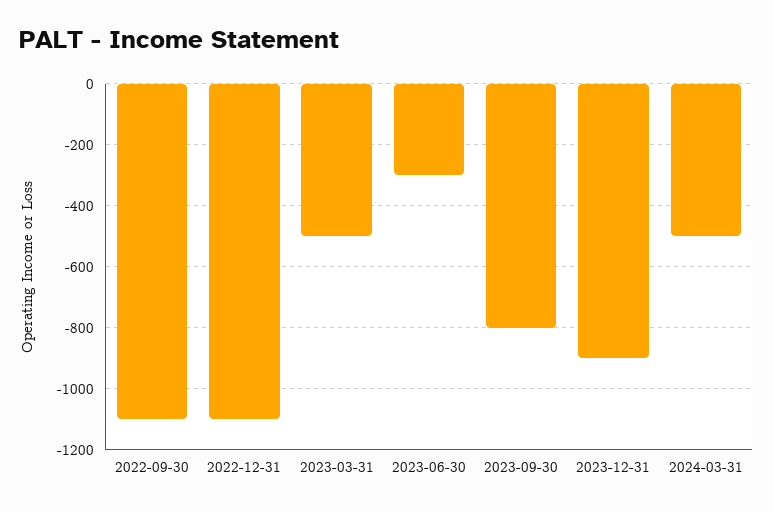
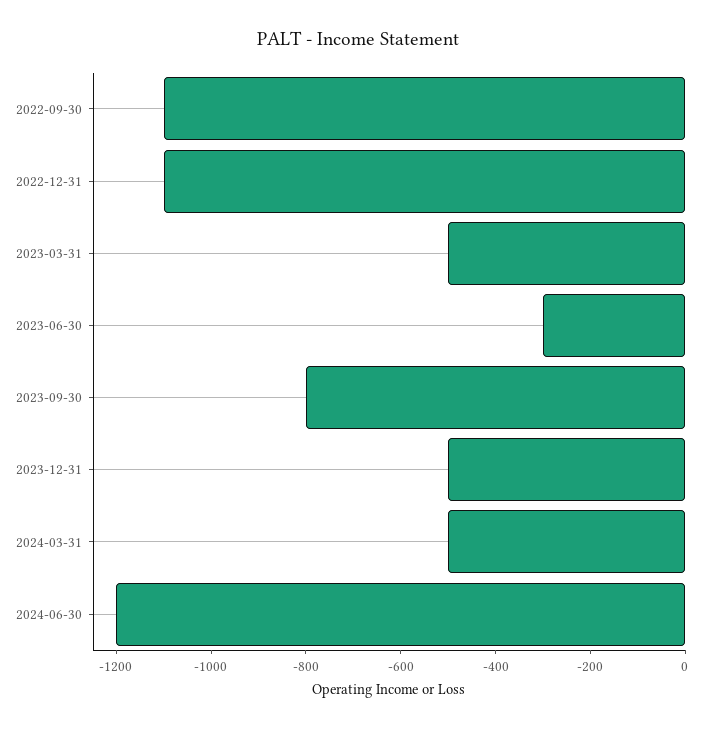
2023-12-31: -900 -> -500
2024-06-30: none -> -1200

